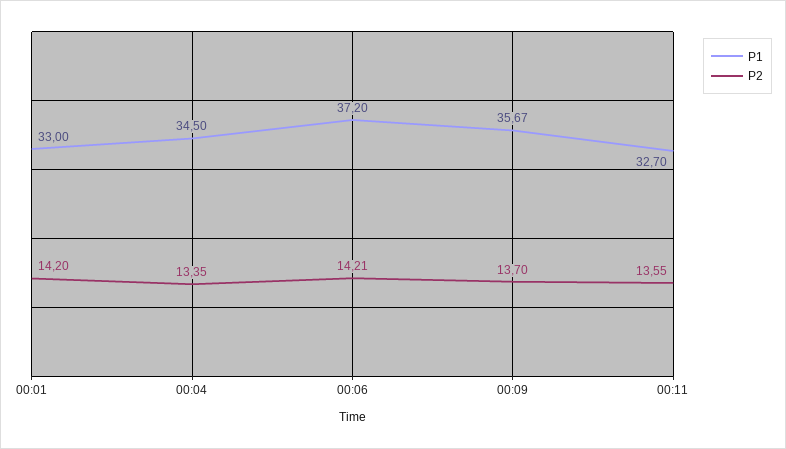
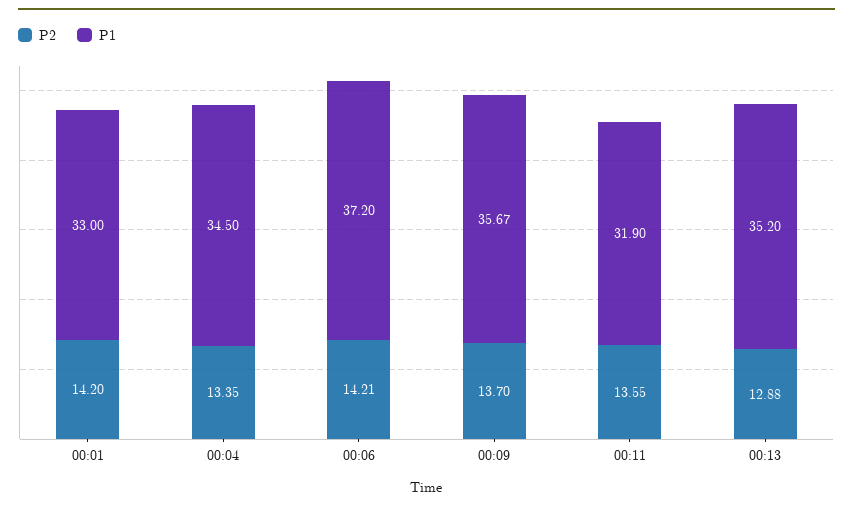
P1, 00:11: 32.7 -> 31.9
P2, 00:13: none -> 12.88
P1, 00:13: none -> 35.2

